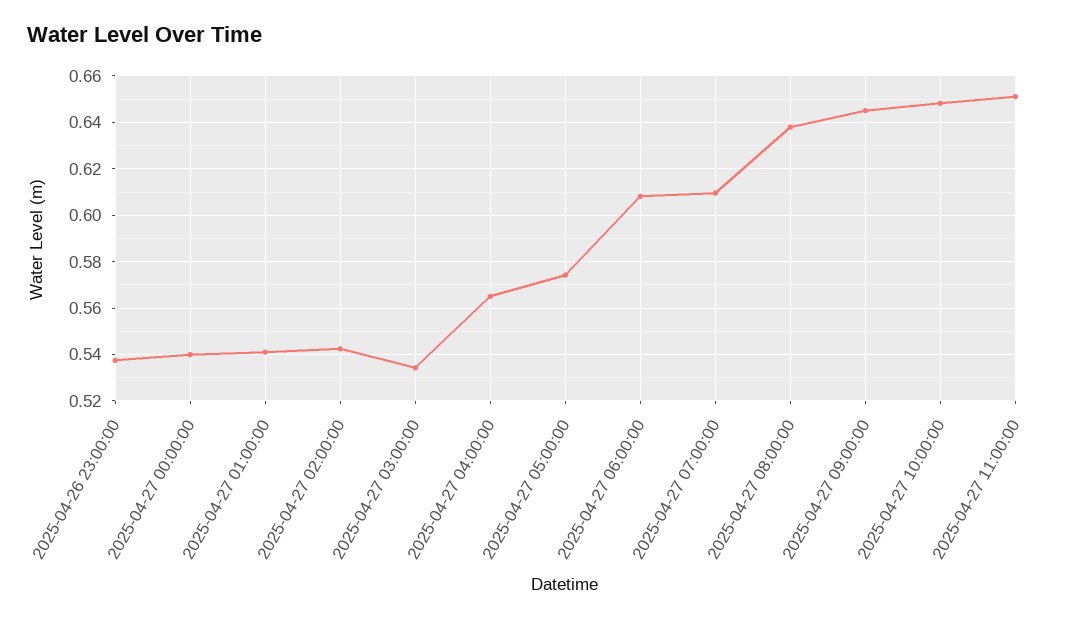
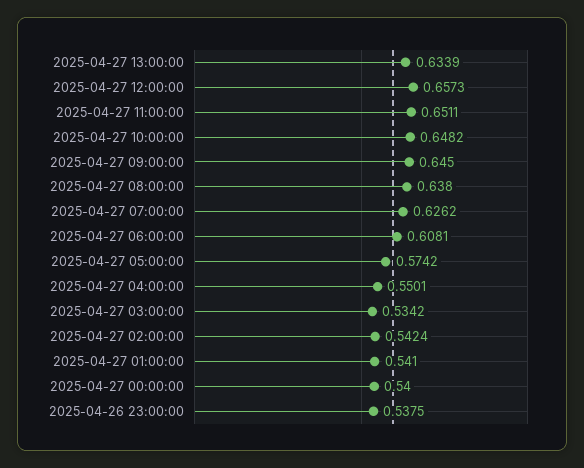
2025-04-27 04:00:00: 0.565 -> 0.5501
2025-04-27 07:00:00: 0.61 -> 0.6262
2025-04-27 13:00:00: none -> 0.6339
2025-04-27 12:00:00: none -> 0.6573

